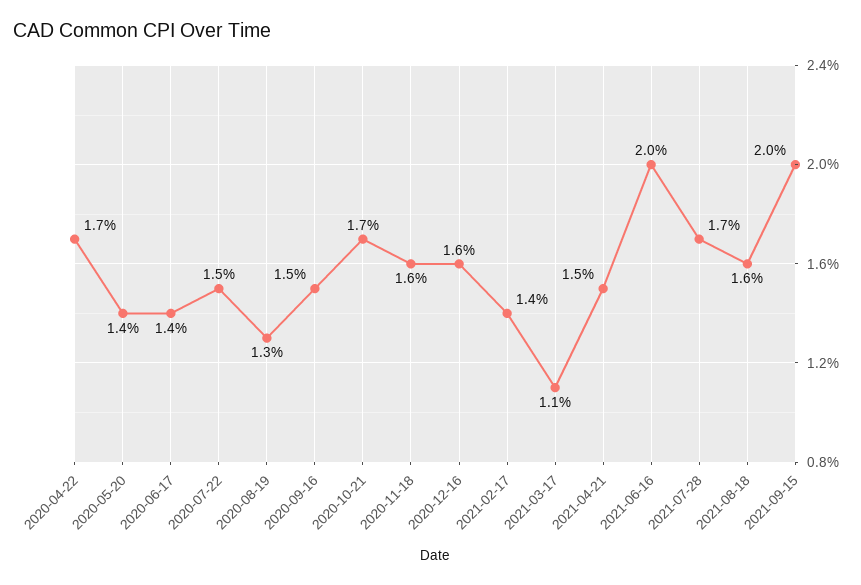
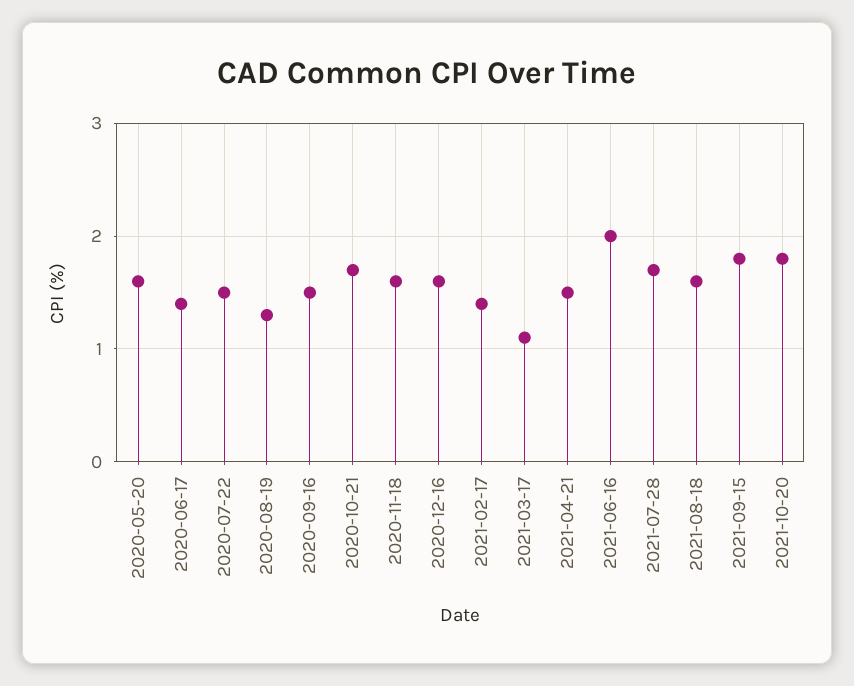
2020-04-22: 1.7 -> none
2020-05-20: 1.4 -> 1.6
2021-09-15: 2 -> 1.8
2021-10-20: none -> 1.8

